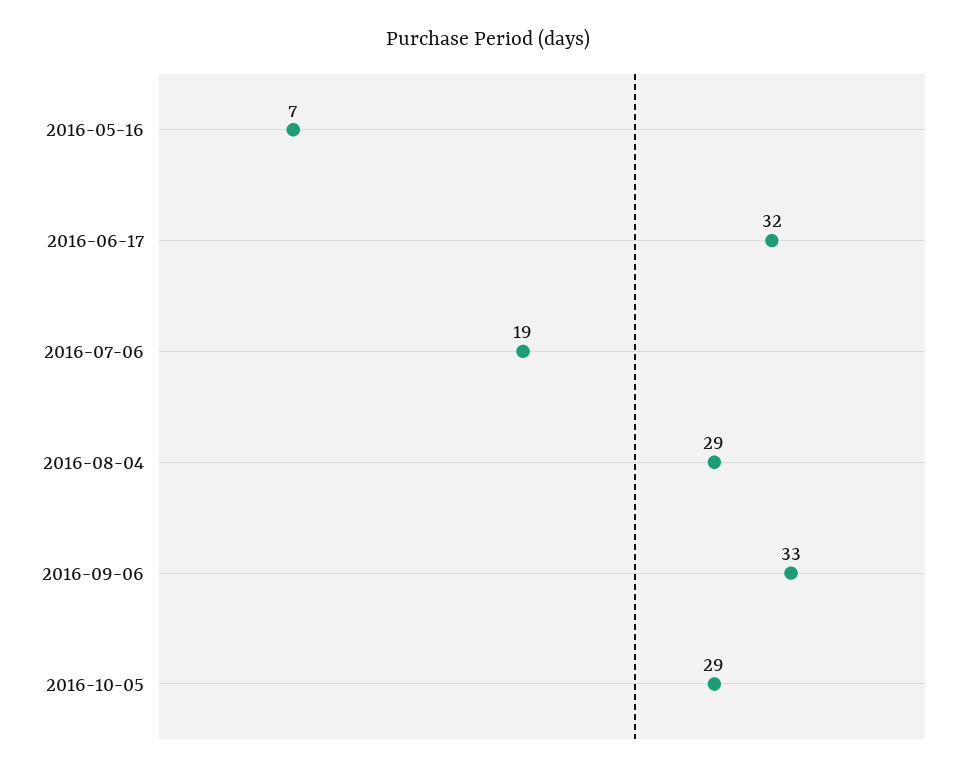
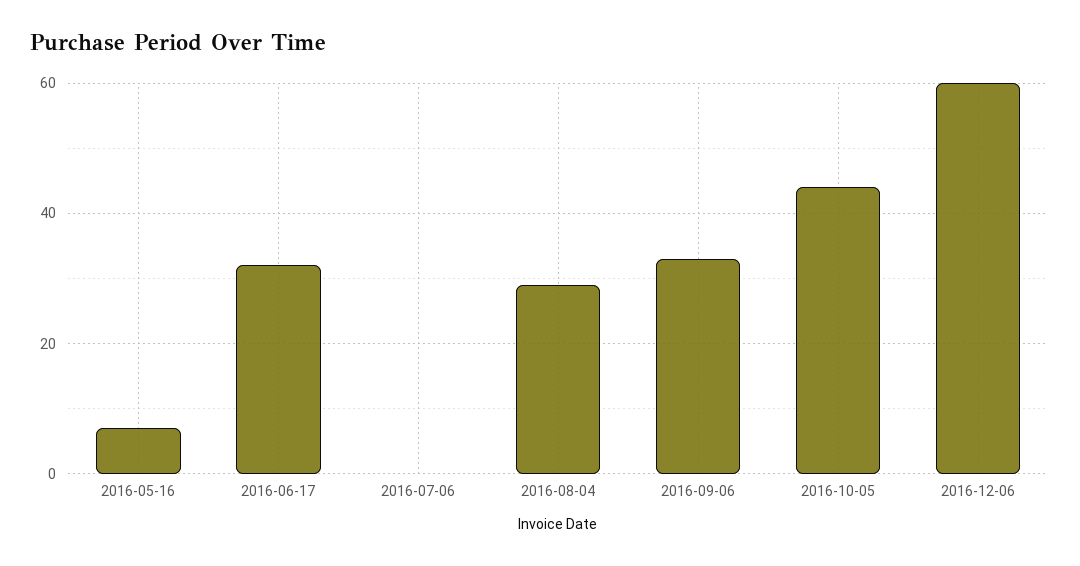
2016-07-06: 19 -> 0
2016-10-05: 29 -> 45
2016-12-06: none -> 60

